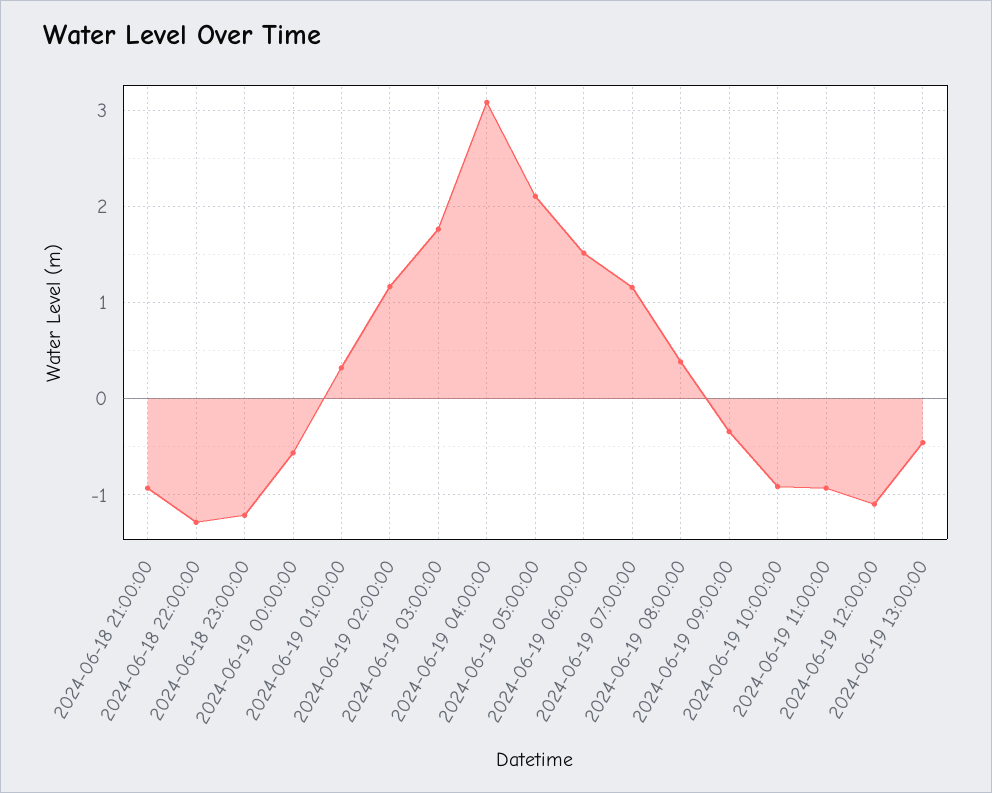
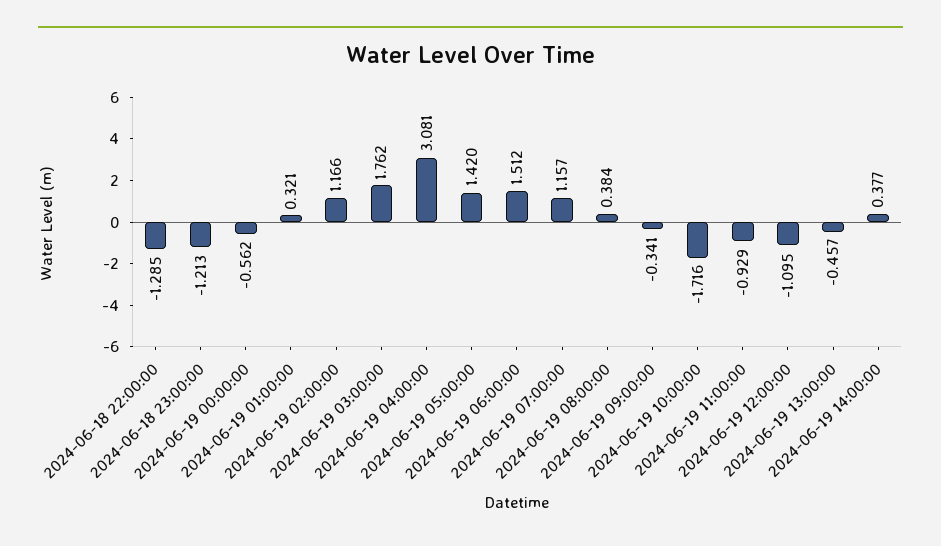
2024-06-18 21:00:00: -0.9 -> none
2024-06-19 05:00:00: 2.1 -> 1.42
2024-06-19 10:00:00: -0.9 -> -1.716
2024-06-19 14:00:00: none -> 0.377

